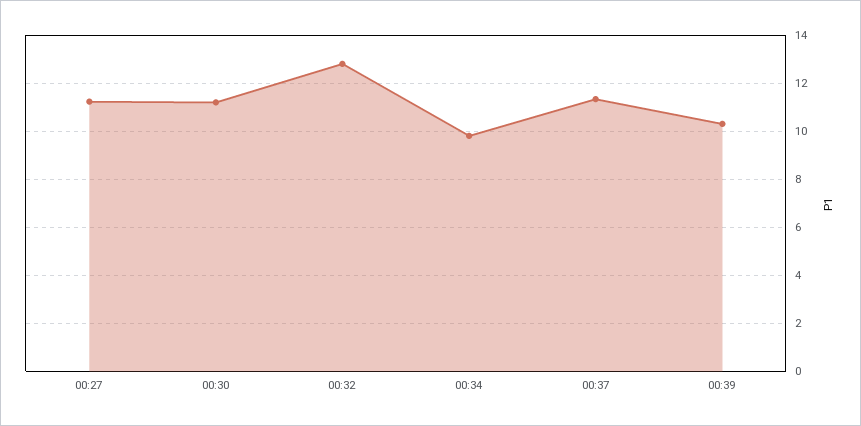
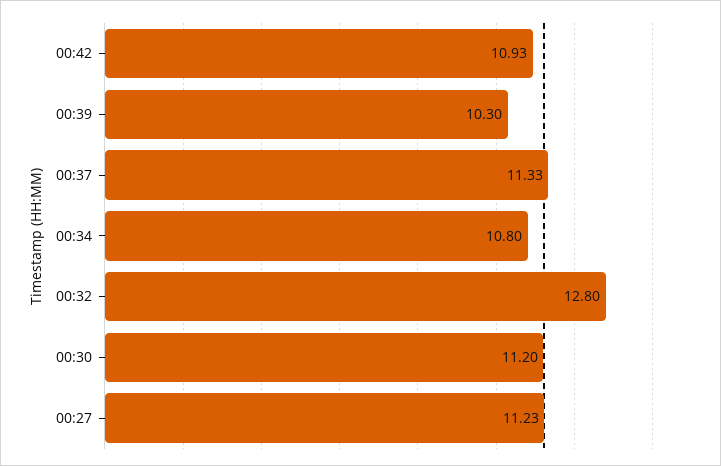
00:34: 9.75 -> 10.8
00:42: none -> 10.93

